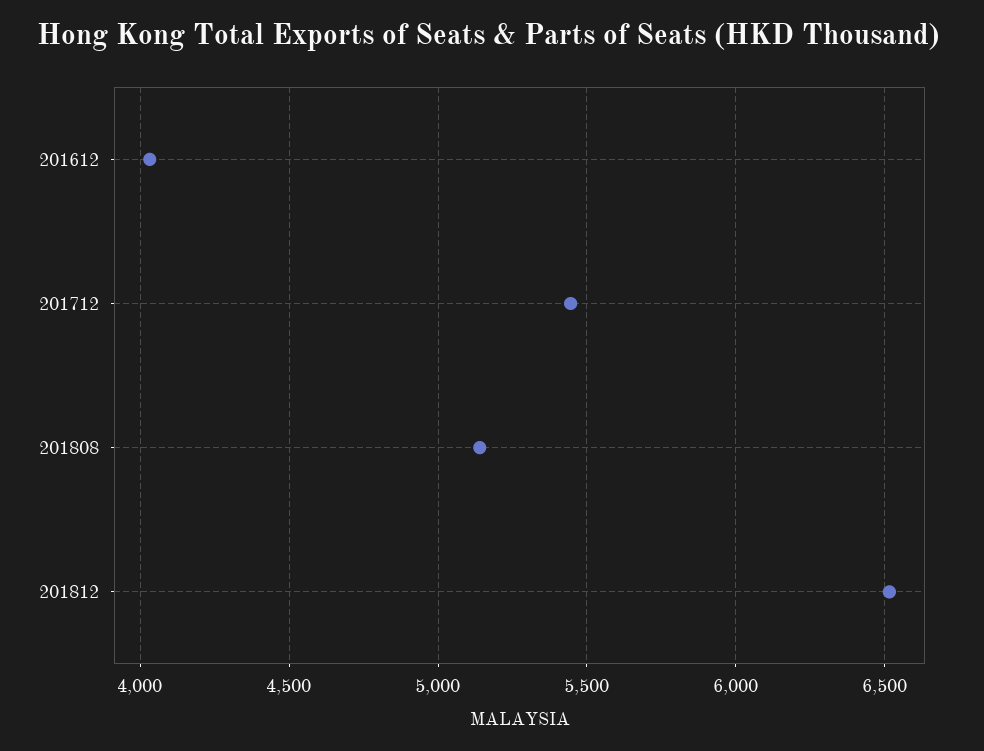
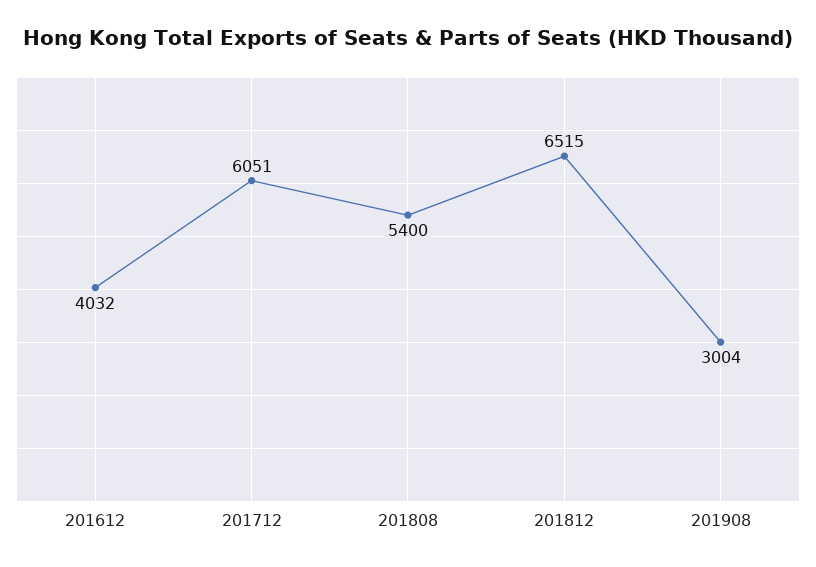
201712: 5450 -> 6051
201808: 5150 -> 5400
201908: none -> 3004

